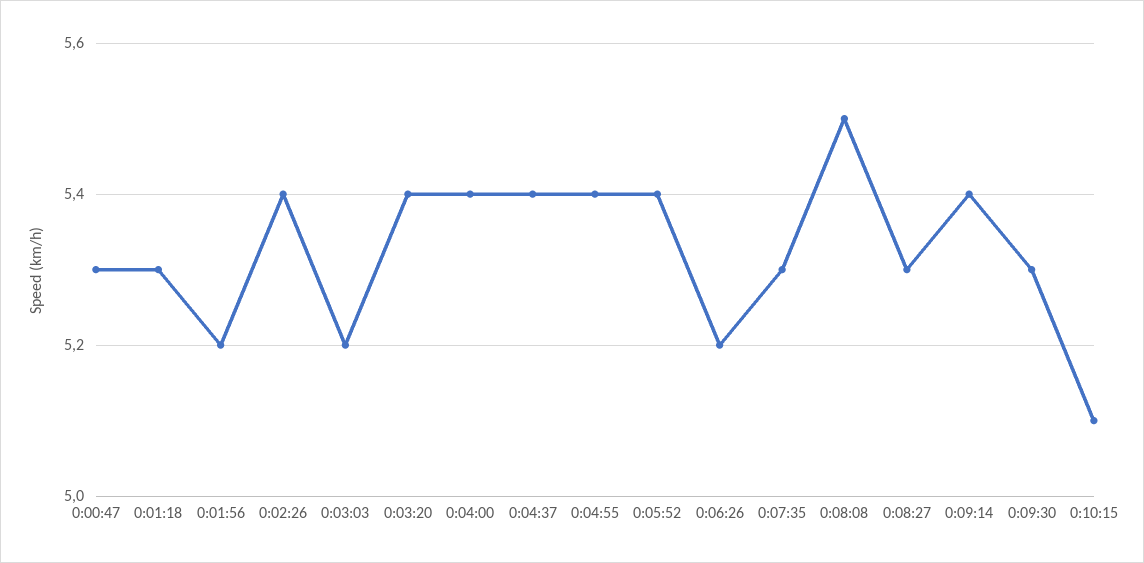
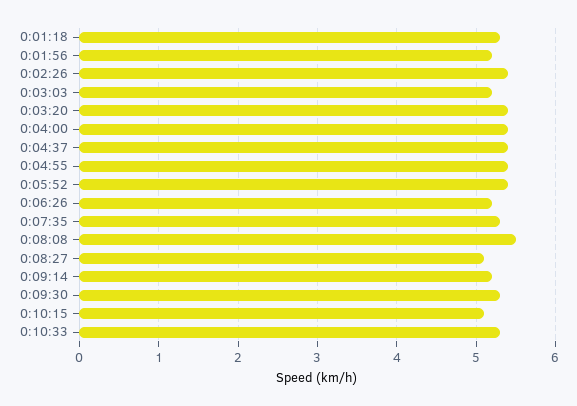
0:00:47: 5.3 -> none
0:08:27: 5.3 -> 5.1
0:09:14: 5.4 -> 5.2
0:10:33: none -> 5.3

